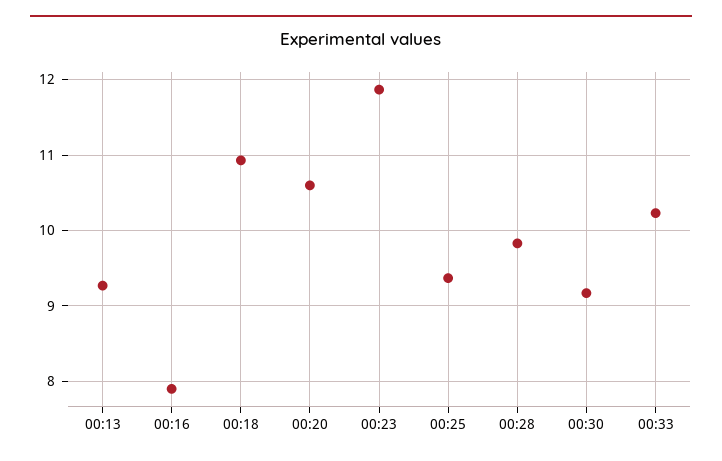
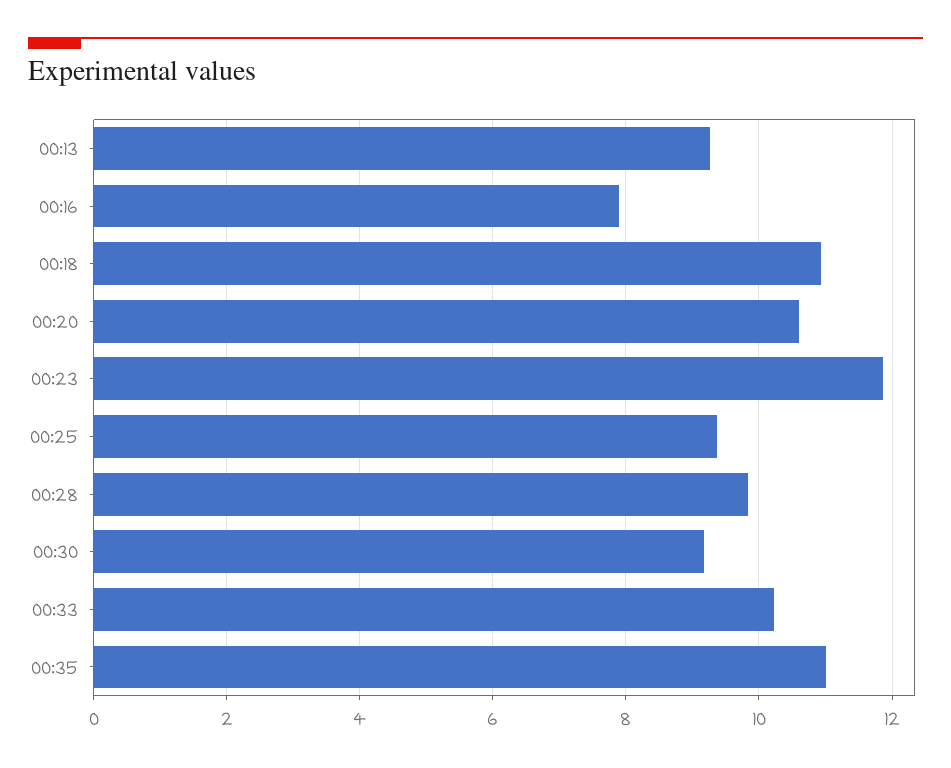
00:35: none -> 11

